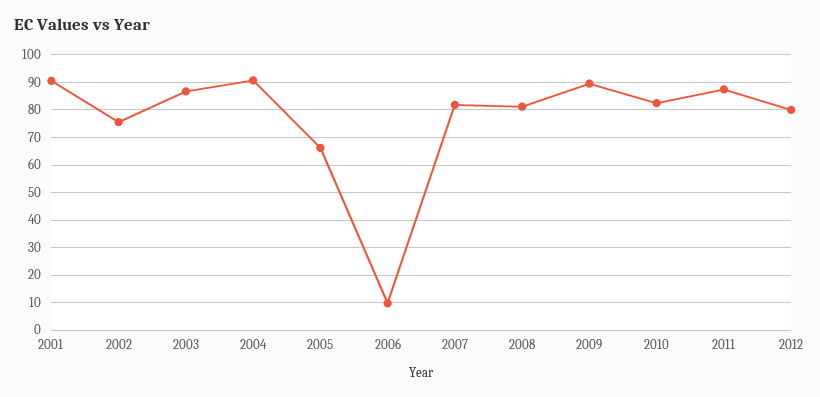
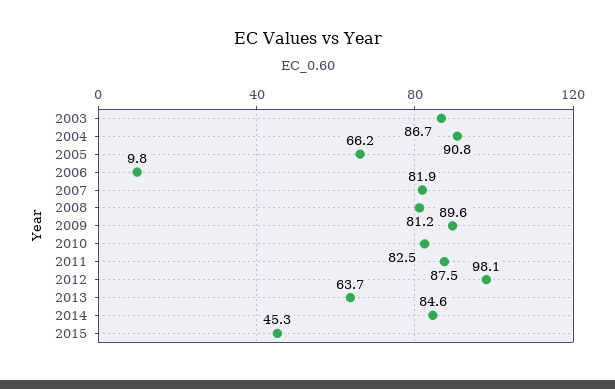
2001: 90 -> none
2002: 75 -> none
2012: 80 -> 98.1
2013: none -> 63.7
2014: none -> 84.6
2015: none -> 45.3

